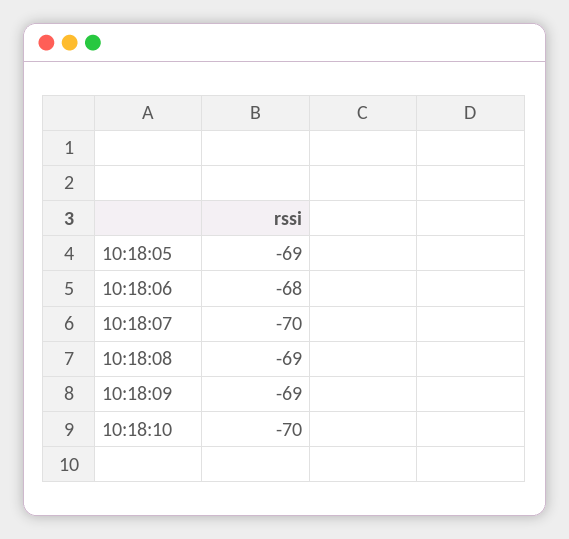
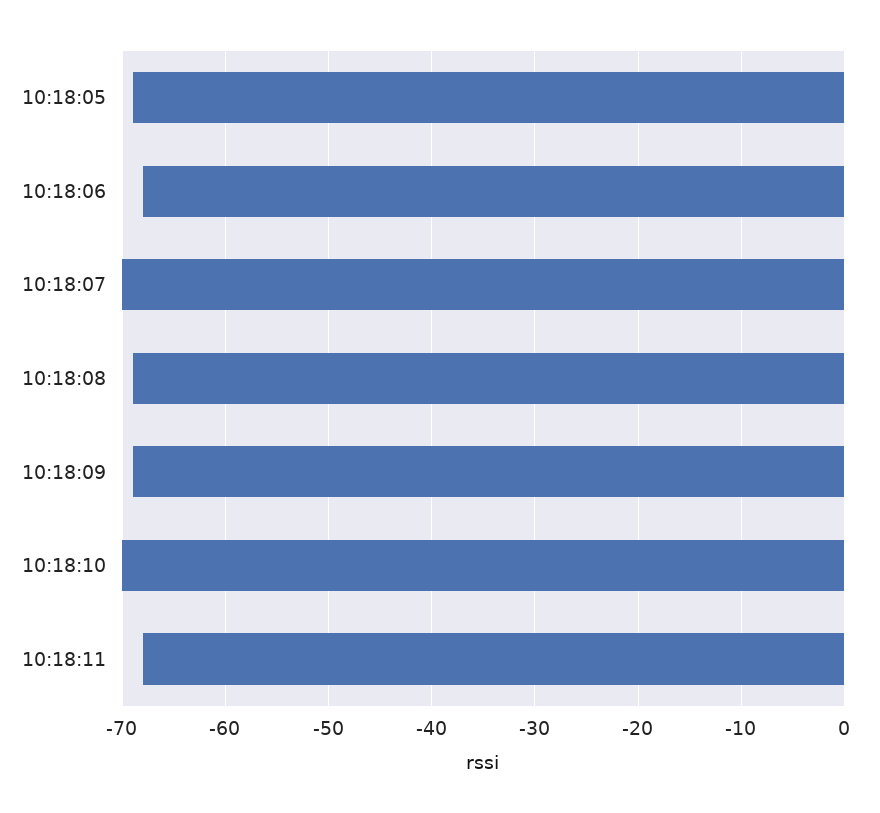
10:18:11: none -> -68

